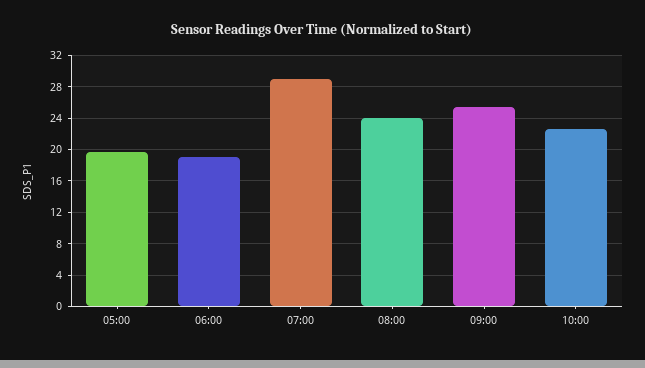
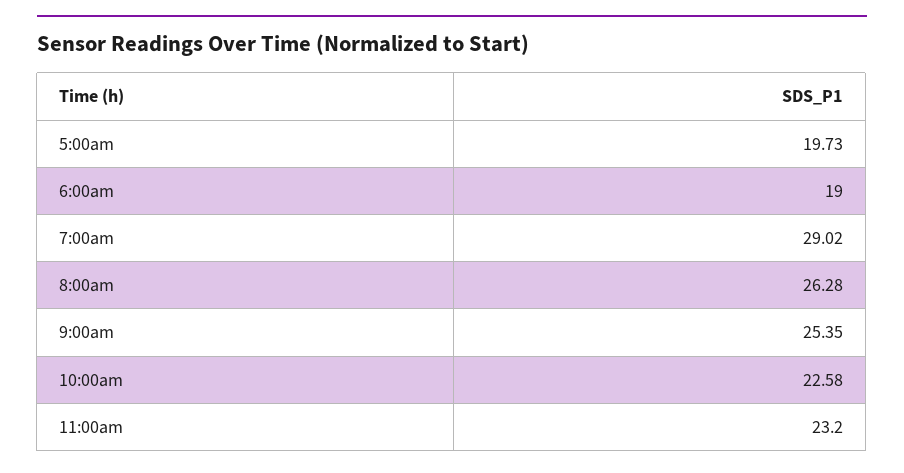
08:00: 24 -> 26.28
11:00am: none -> 23.2

